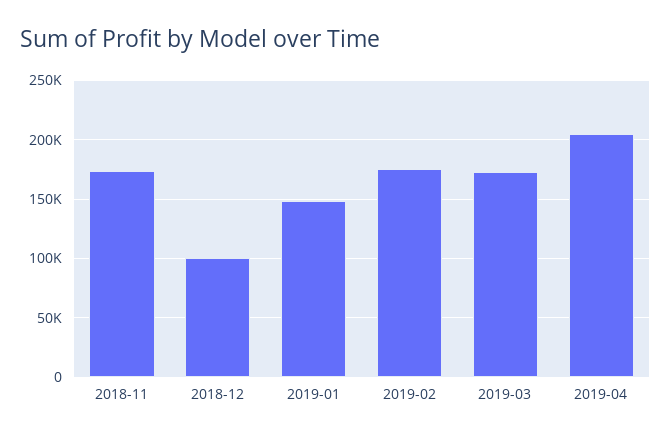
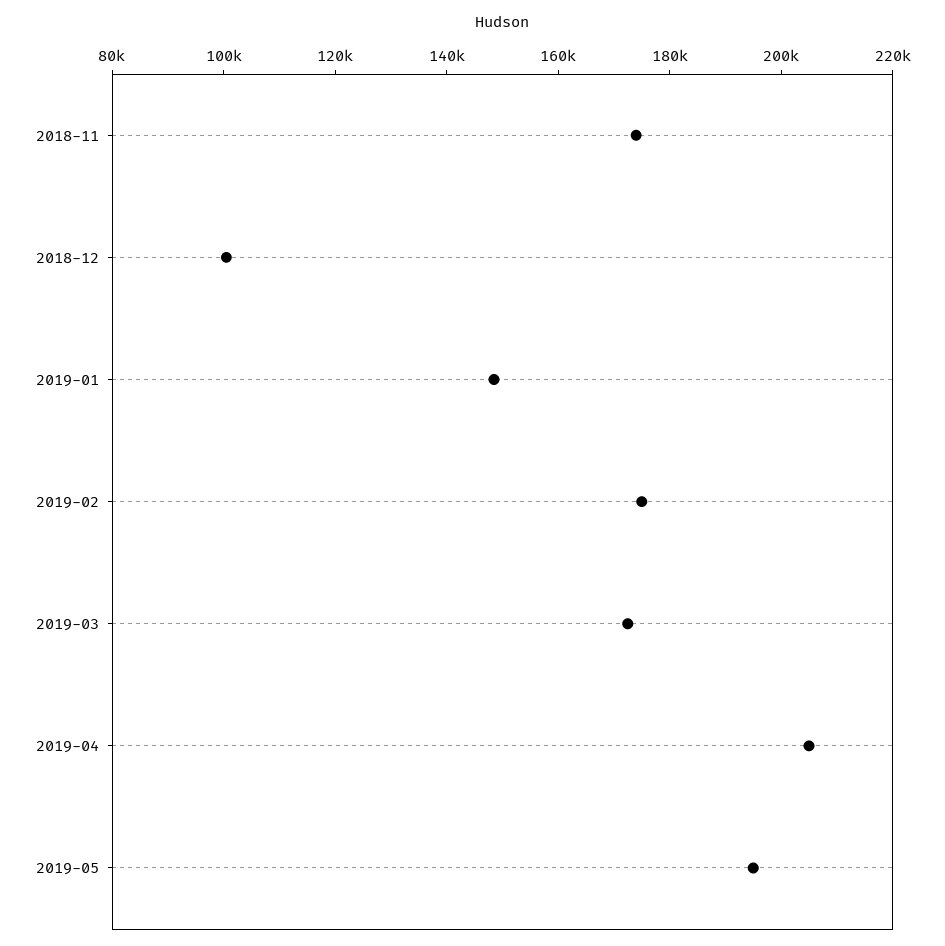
2019-05: none -> 195000

